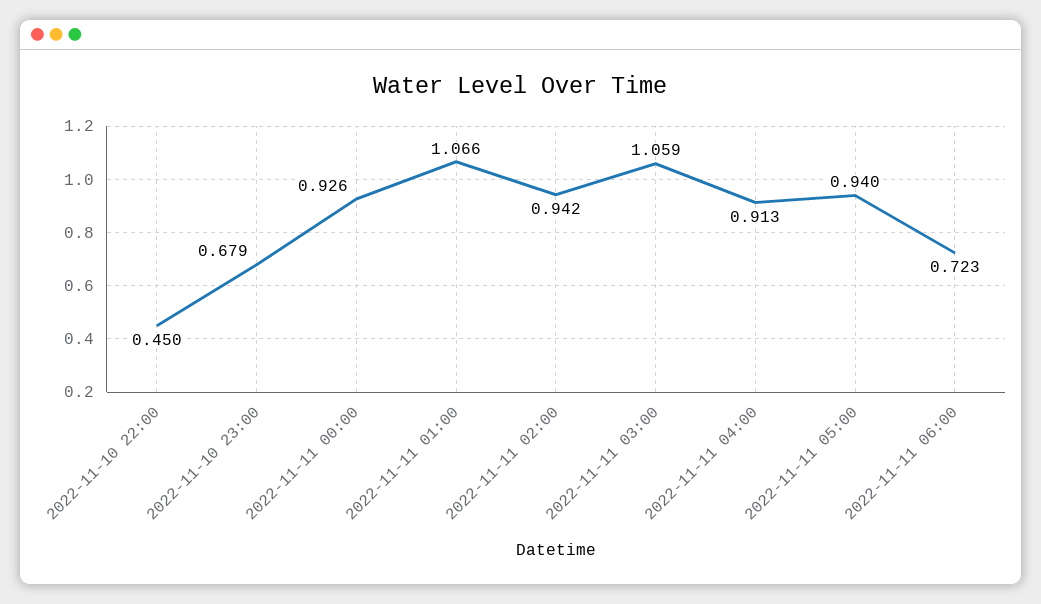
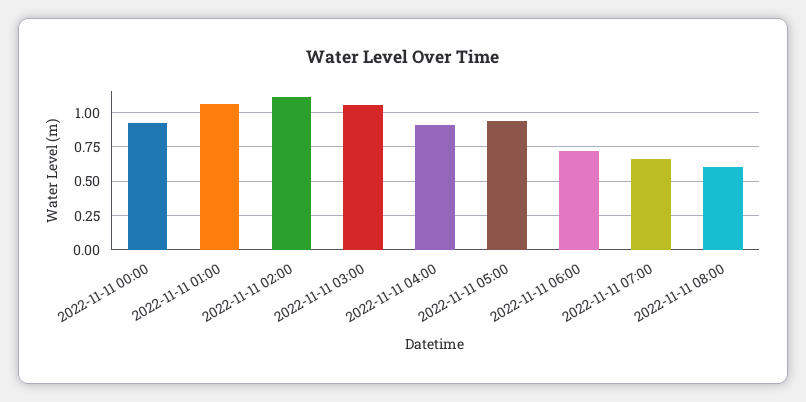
2022-11-10 22:00: 0.45 -> none
2022-11-10 23:00: 0.679 -> none
2022-11-11 02:00: 0.942 -> 1.1
2022-11-11 07:00: none -> 0.65
2022-11-11 08:00: none -> 0.6

